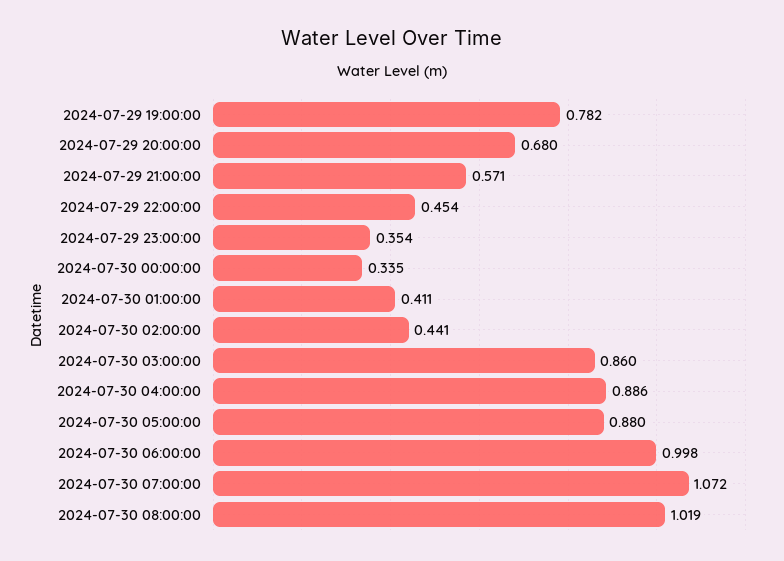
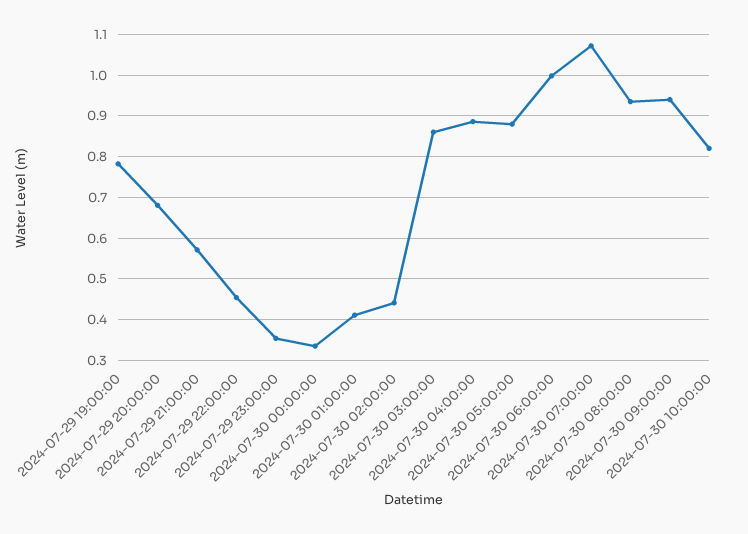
2024-07-30 08:00:00: 1.019 -> 0.94
2024-07-30 09:00:00: none -> 0.94
2024-07-30 10:00:00: none -> 0.82

